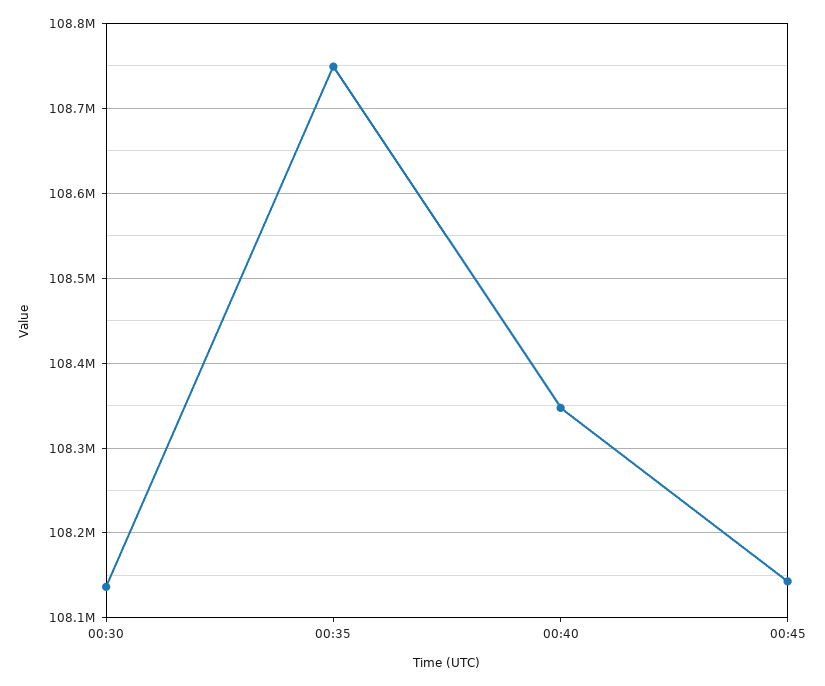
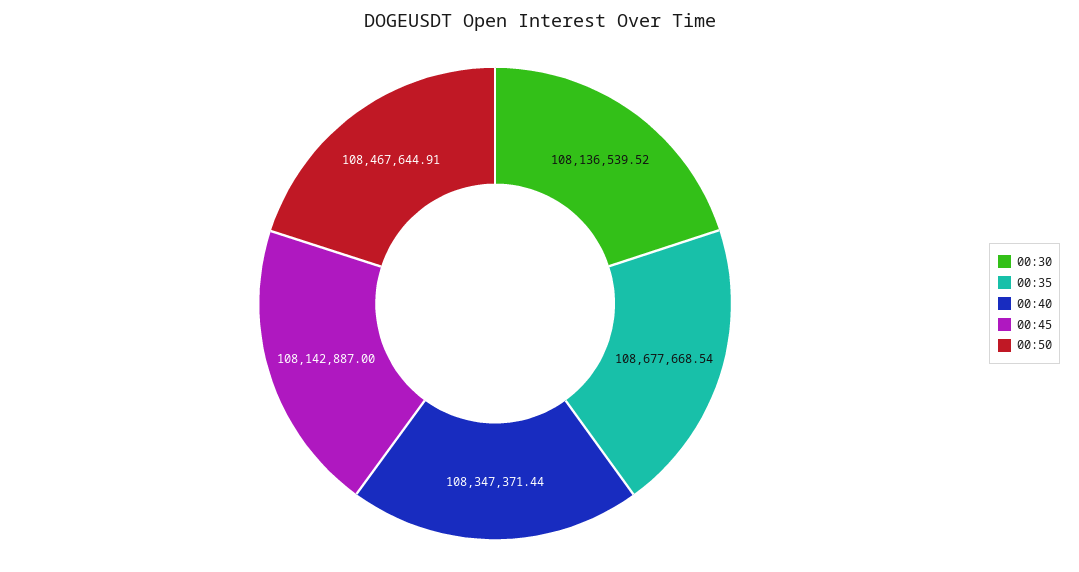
00:35: 108750000 -> 108677668.54
00:50: none -> 108467644.91

